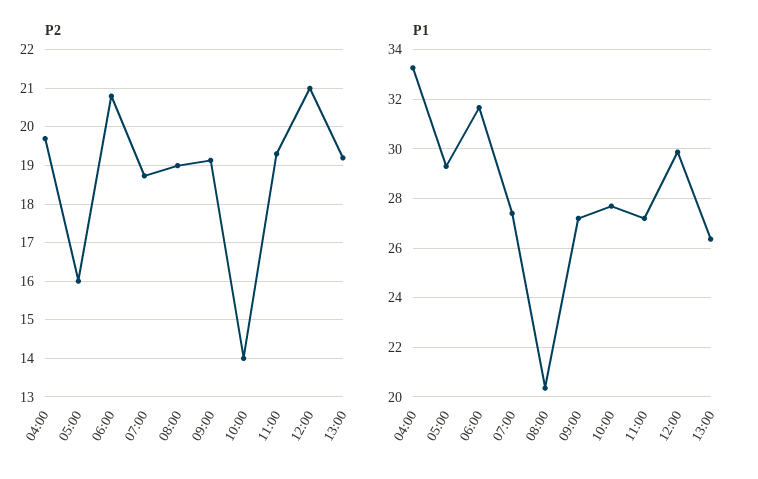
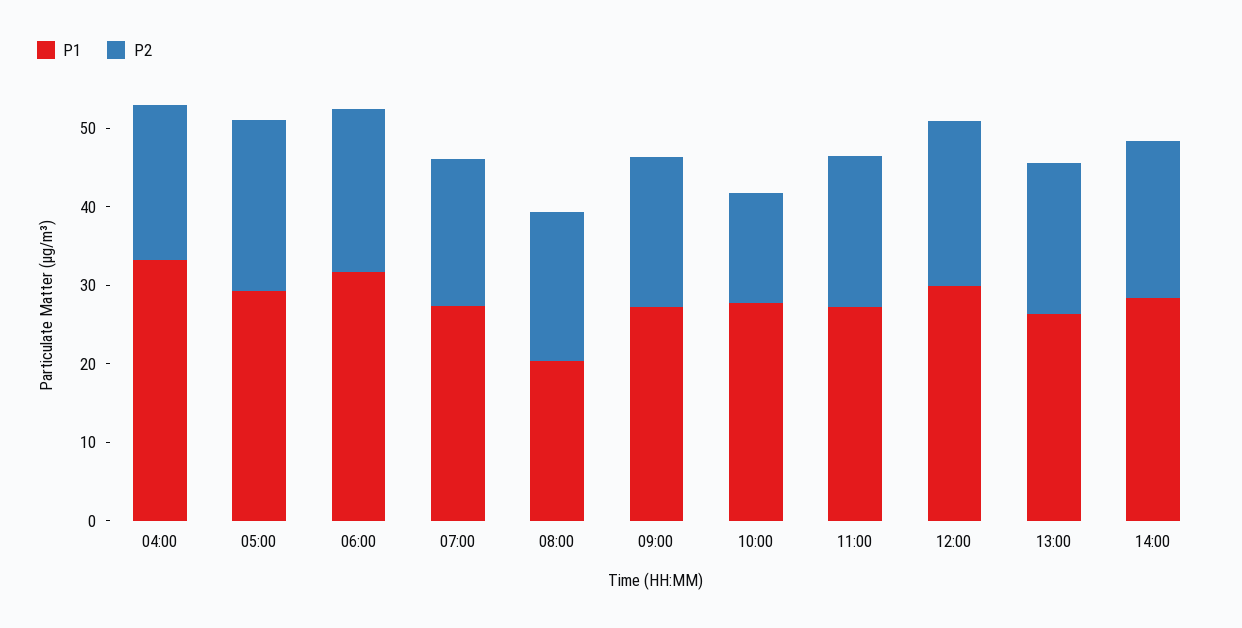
P2, 05:00: 16 -> 22
P1, 14:00: none -> 28
P2, 14:00: none -> 20

